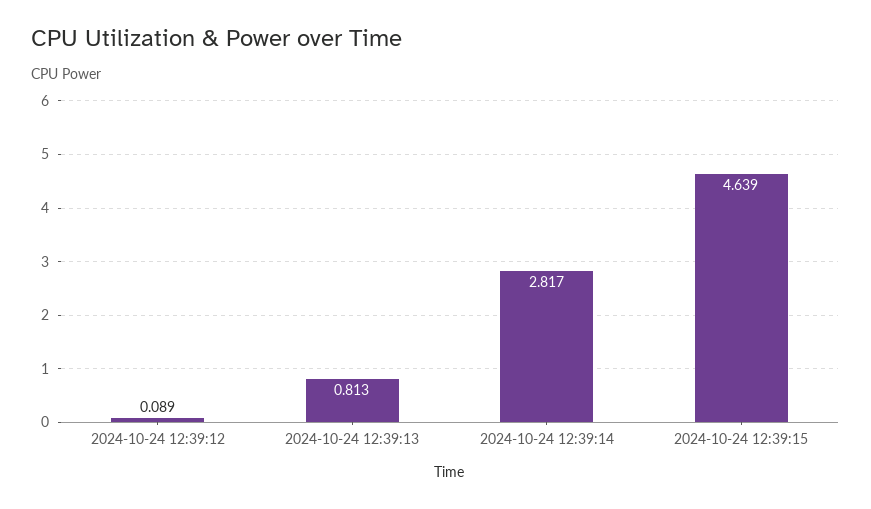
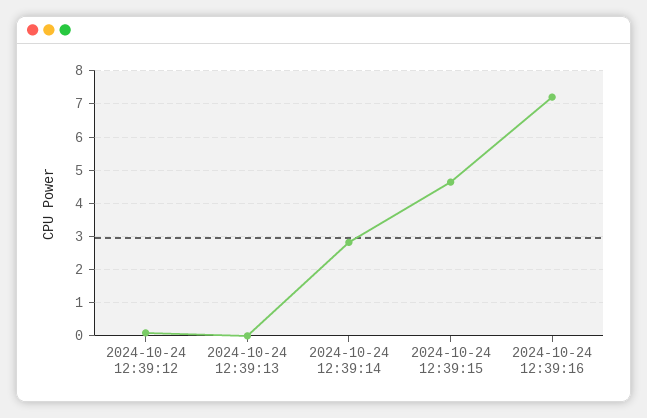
2024-10-24 12:39:13: 0.813 -> 0
2024-10-24 12:39:16: none -> 7.2

